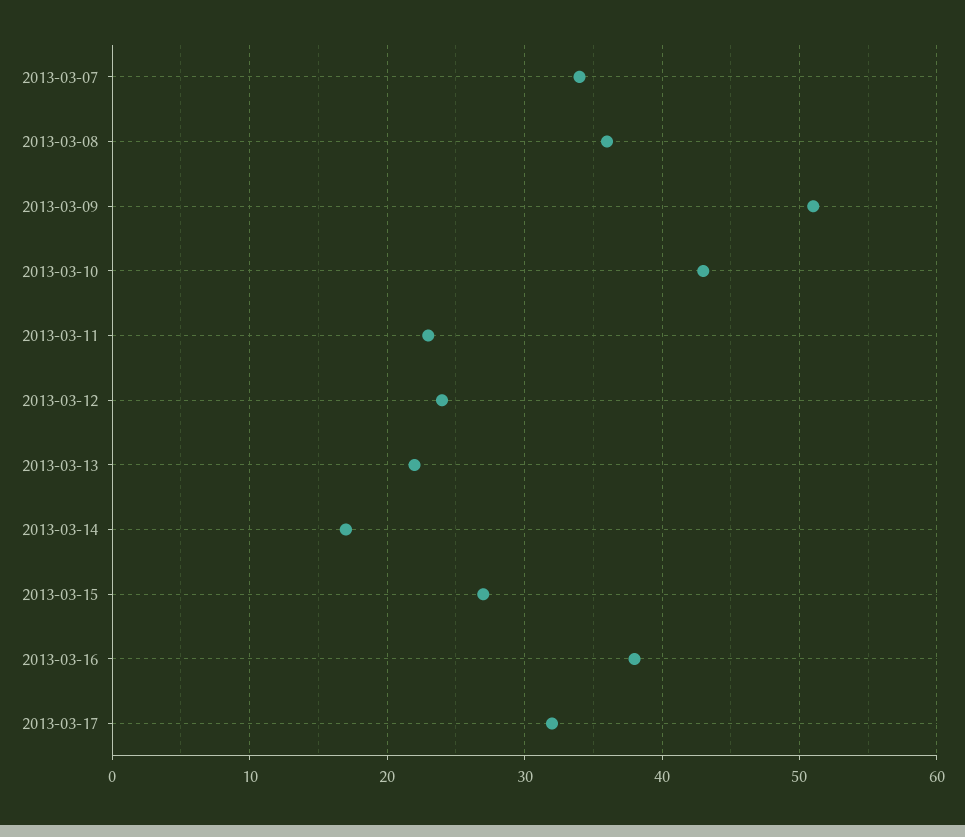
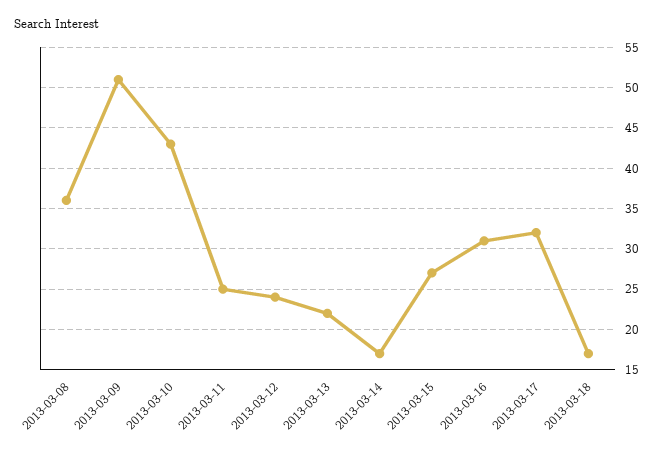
2013-03-07: 34 -> none
2013-03-11: 23 -> 25
2013-03-16: 38 -> 31
2013-03-18: none -> 17

